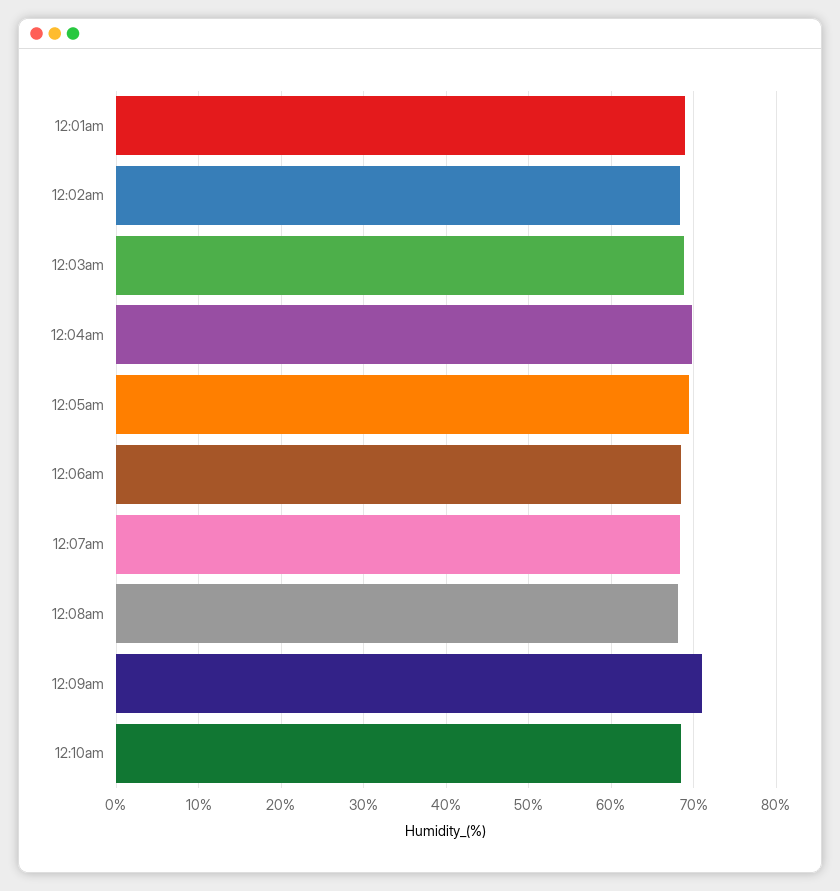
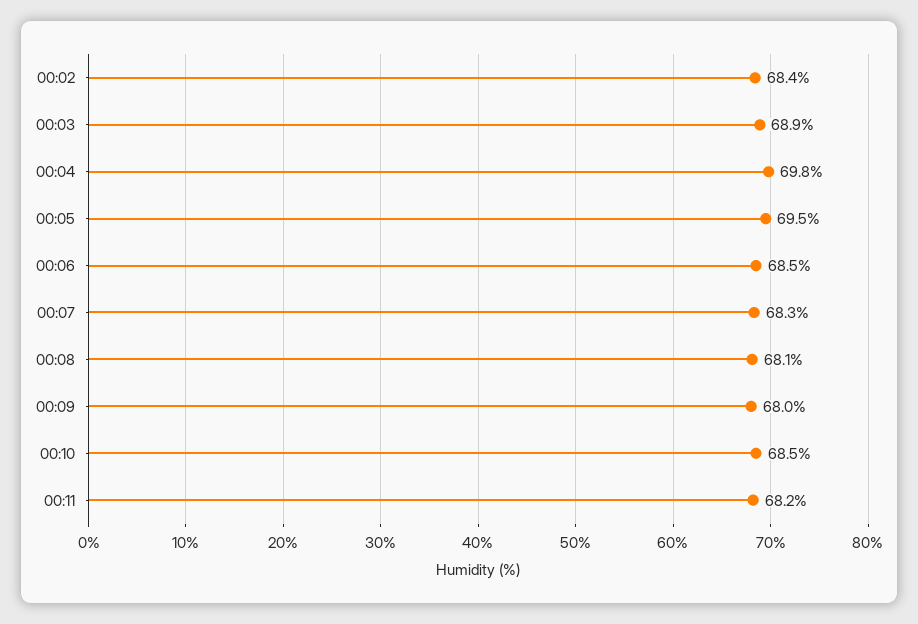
12:01am: 69 -> none
12:09am: 71 -> 68
00:11: none -> 68.2

